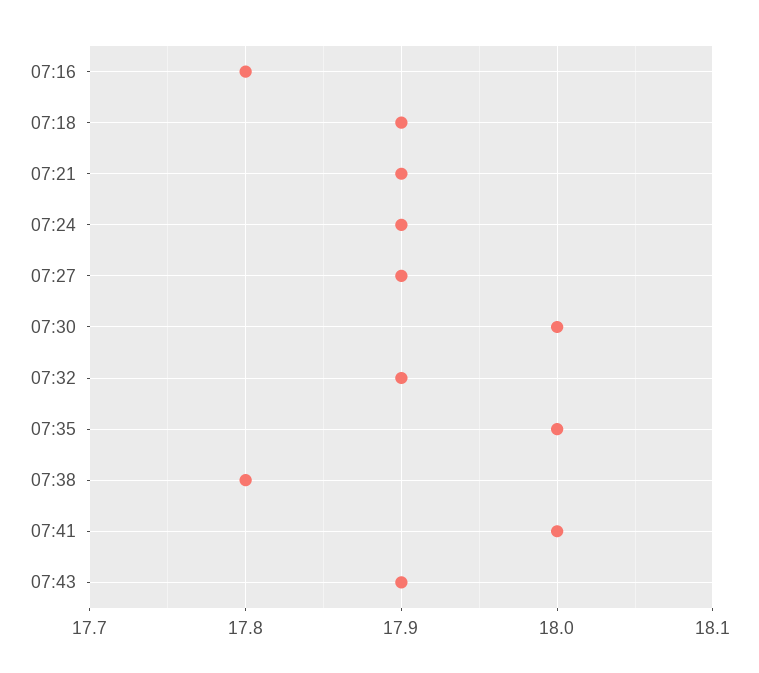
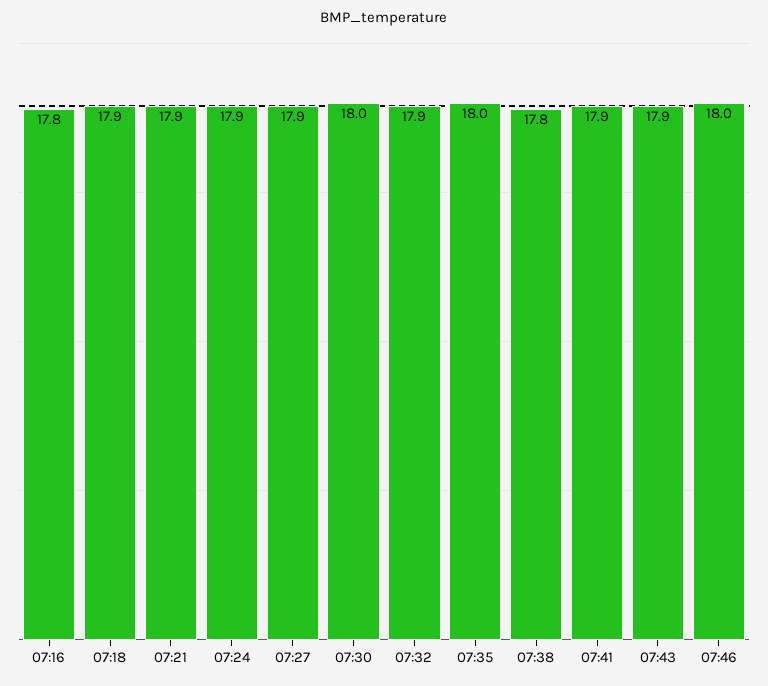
07:41: 18 -> 17.9
07:46: none -> 18

